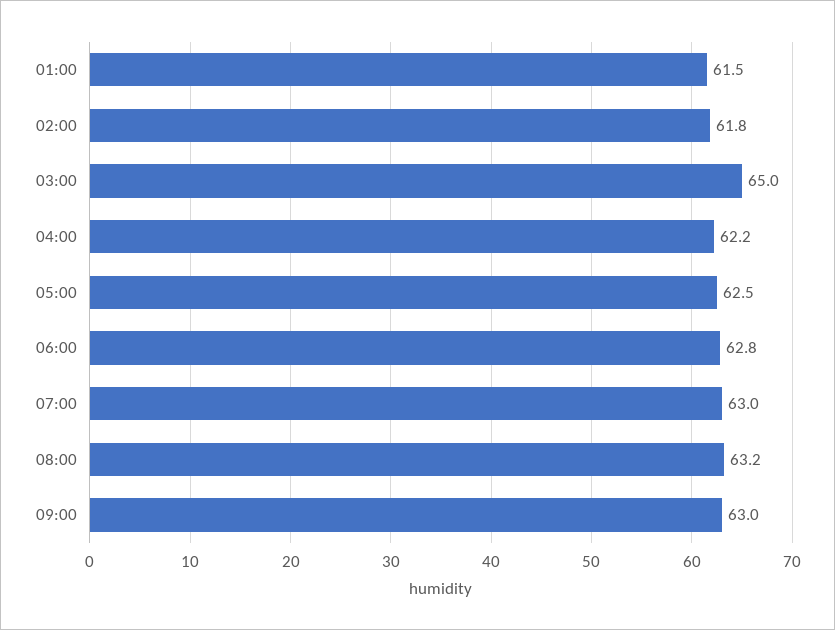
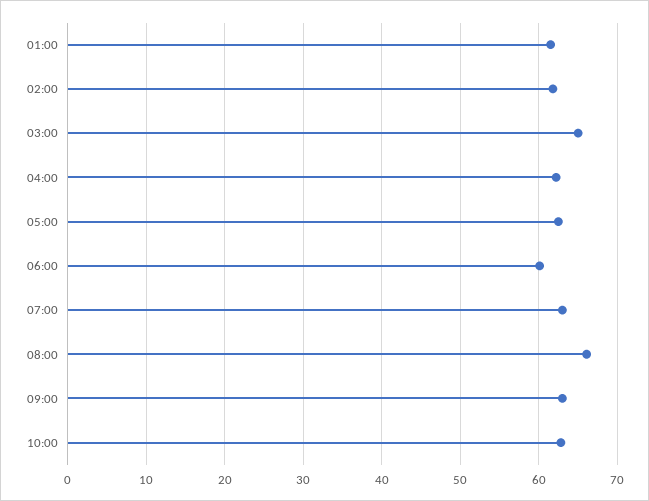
06:00: 62.8 -> 60
08:00: 63.2 -> 66
10:00: none -> 63

